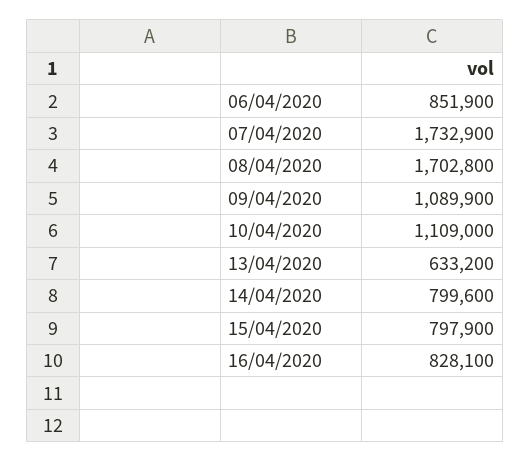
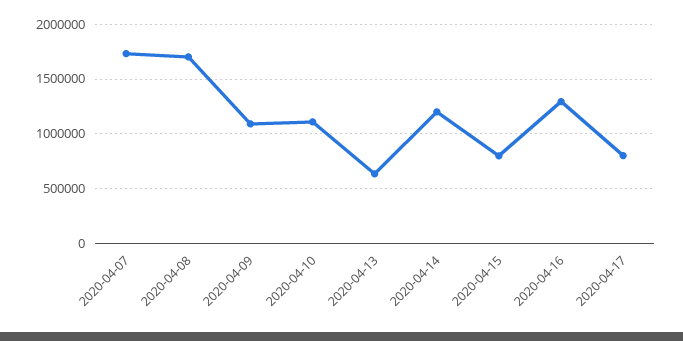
06/04/2020: 851900 -> none
14/04/2020: 799600 -> 1200000
16/04/2020: 828100 -> 1300000
2020-04-17: none -> 800000

